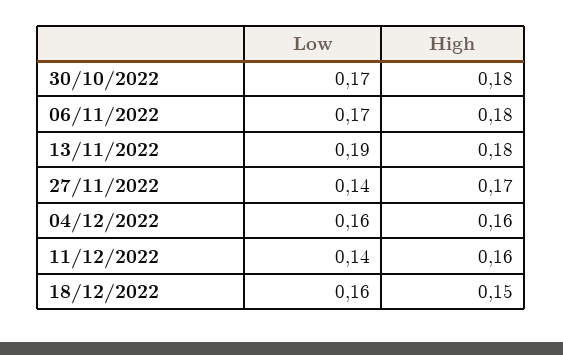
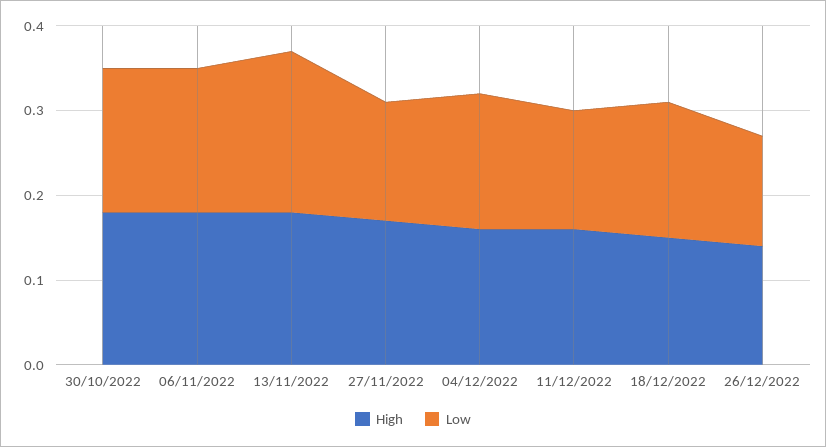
High, 26/12/2022: none -> 0.14
Low, 26/12/2022: none -> 0.13

